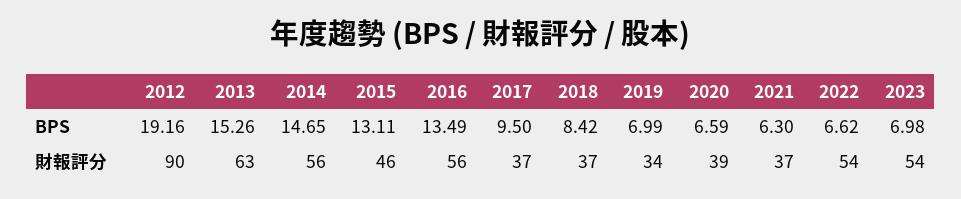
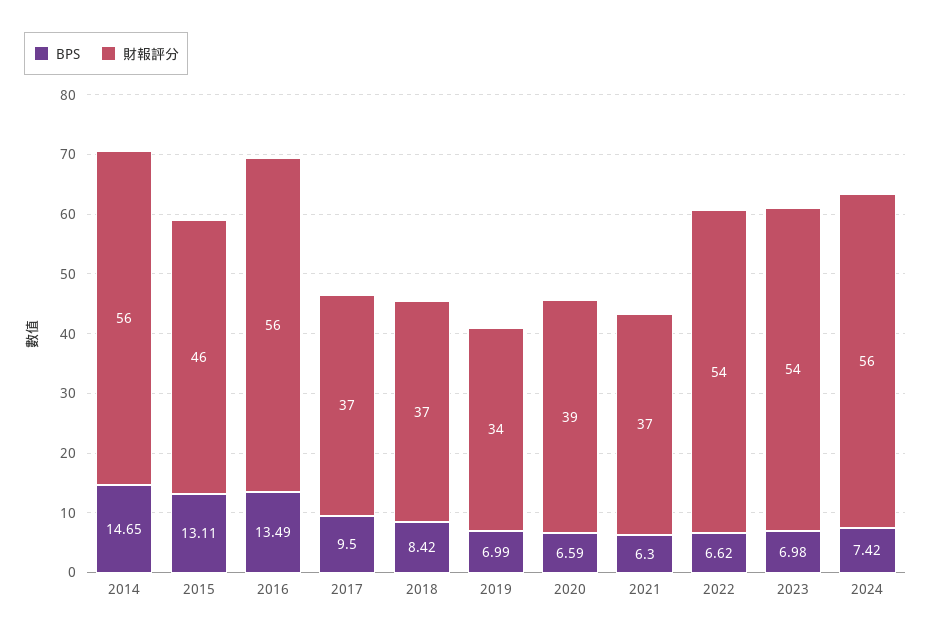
BPS, 2012: 19.16 -> none
BPS, 2013: 15.26 -> none
財報評分, 2012: 90 -> none
財報評分, 2013: 63 -> none
BPS, 2024: none -> 7.42
財報評分, 2024: none -> 56

